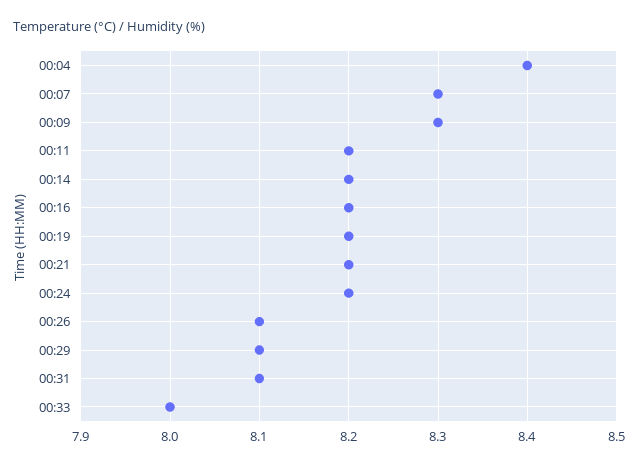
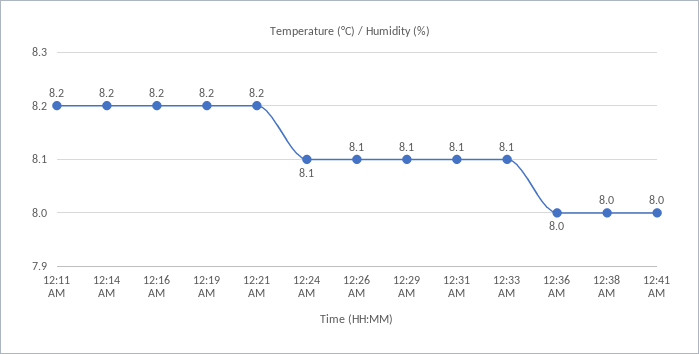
00:04: 8.4 -> none
00:07: 8.3 -> none
00:09: 8.3 -> none
00:24: 8.2 -> 8.1
00:33: 8 -> 8.1
12:36 AM: none -> 8
12:38 AM: none -> 8
12:41 AM: none -> 8

